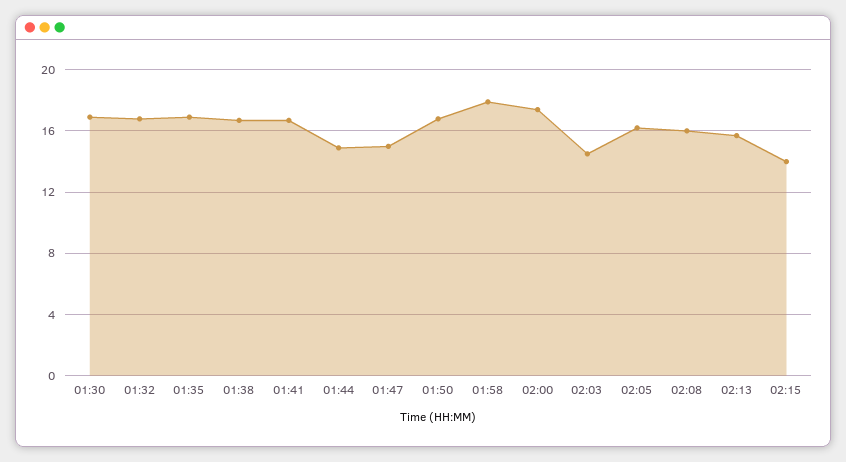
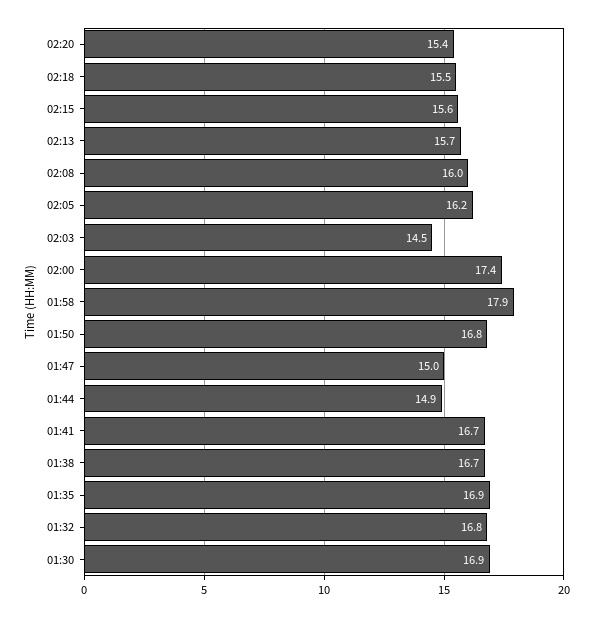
02:15: 14 -> 15.6
02:20: none -> 15.4
02:18: none -> 15.5

